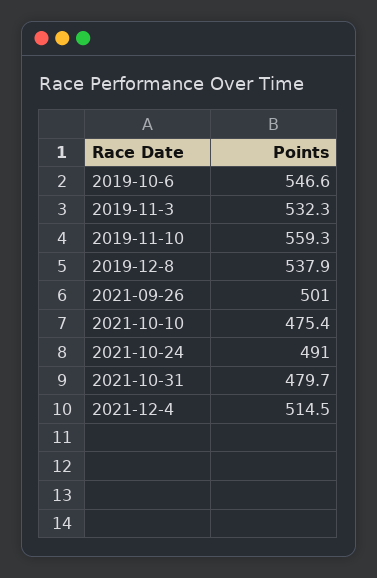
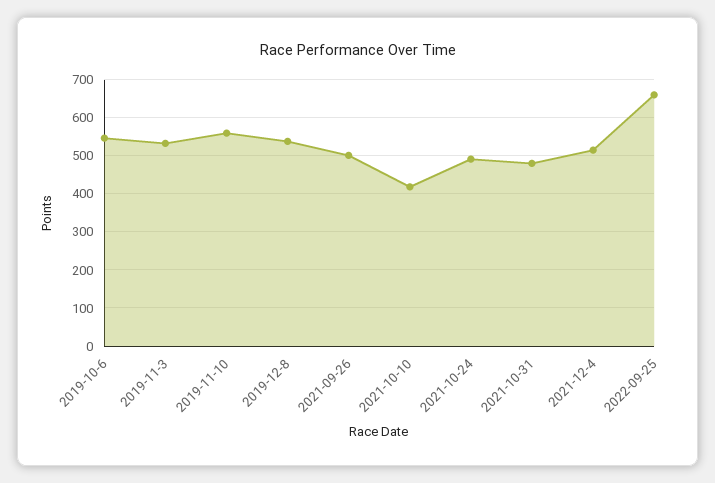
2021-10-10: 475.4 -> 420
2022-09-25: none -> 660

